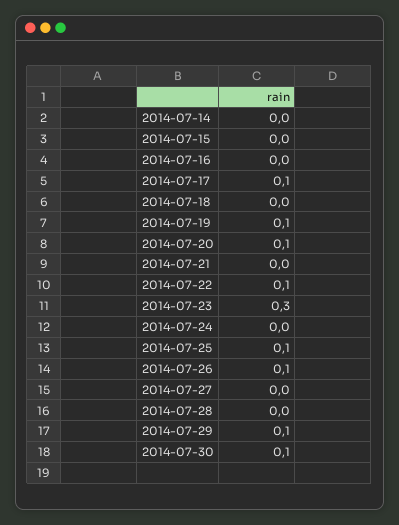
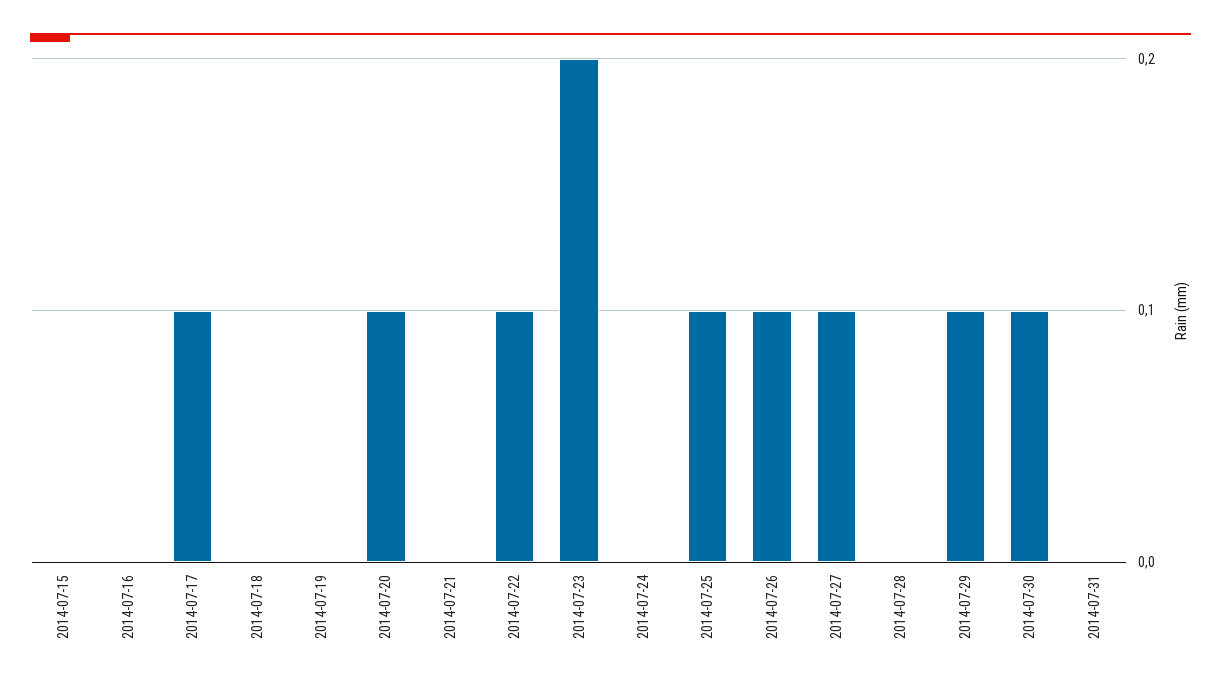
2014-07-14: 0 -> none
2014-07-19: 0.1 -> 0
2014-07-23: 0.3 -> 0.2
2014-07-27: 0 -> 0.1
2014-07-31: none -> 0

